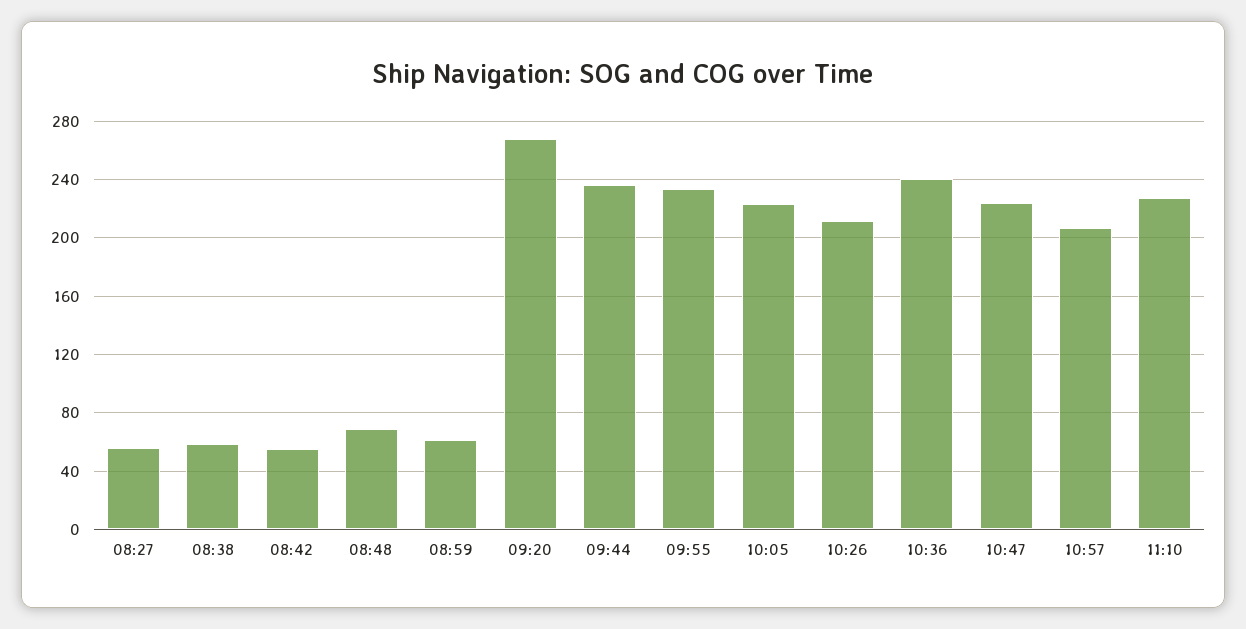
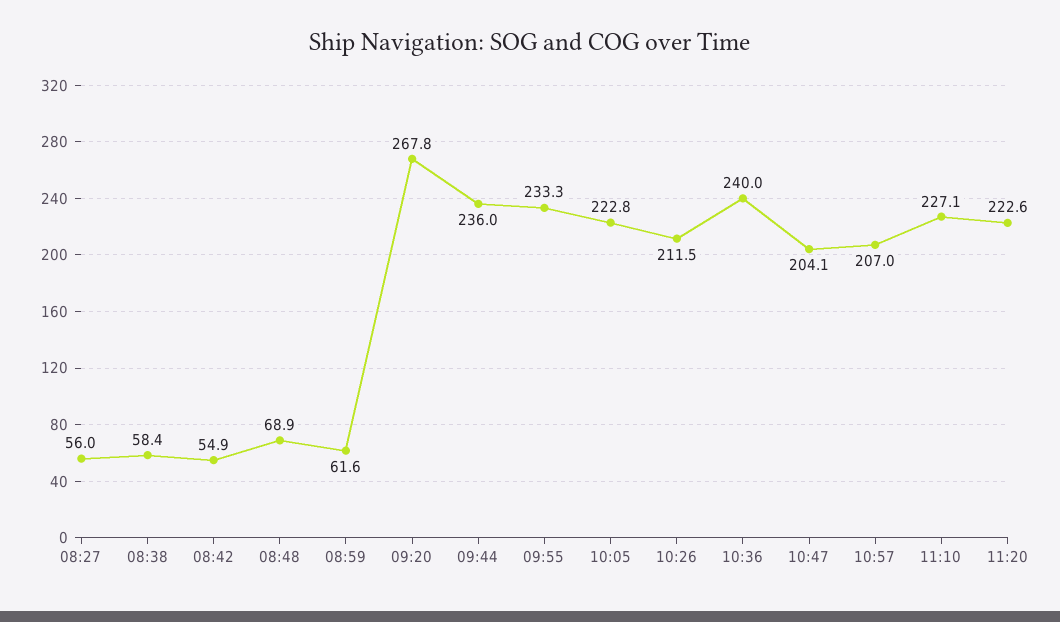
10:47: 225 -> 204.1
11:20: none -> 222.6

